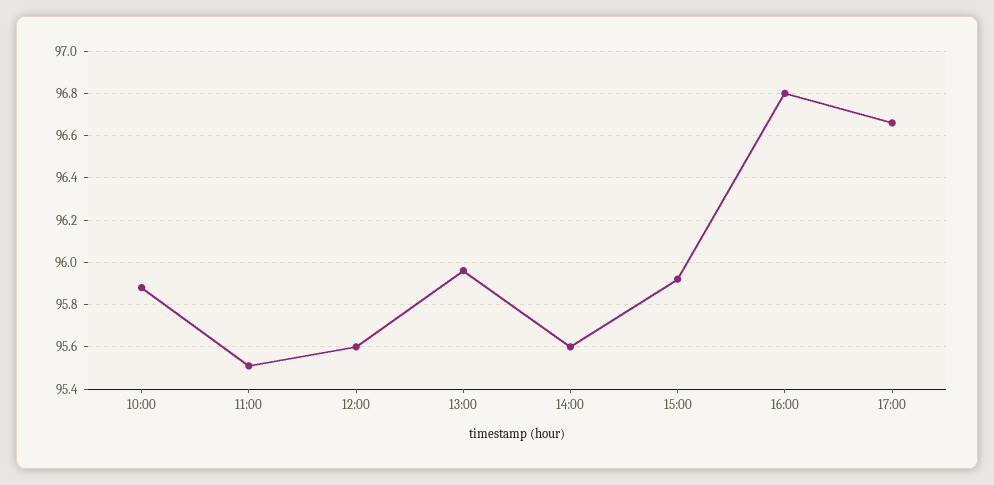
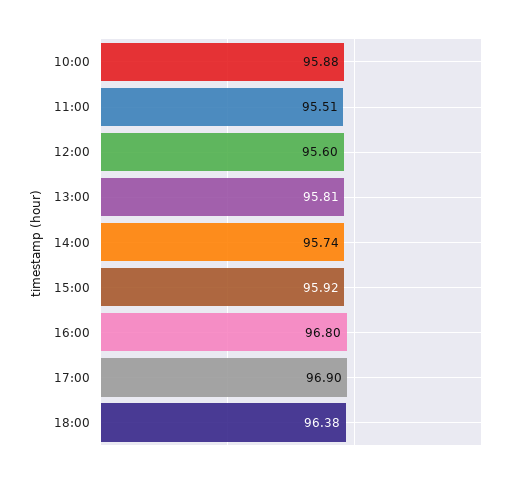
13:00: 95.95 -> 95.81
14:00: 95.6 -> 95.74
17:00: 96.65 -> 96.9
18:00: none -> 96.38

